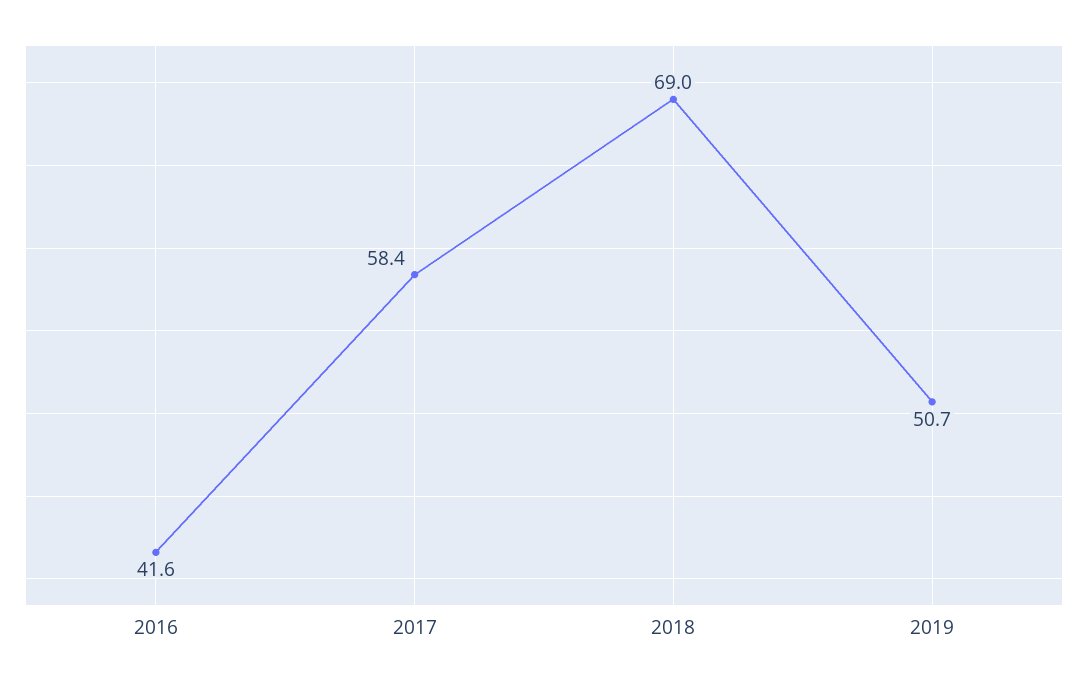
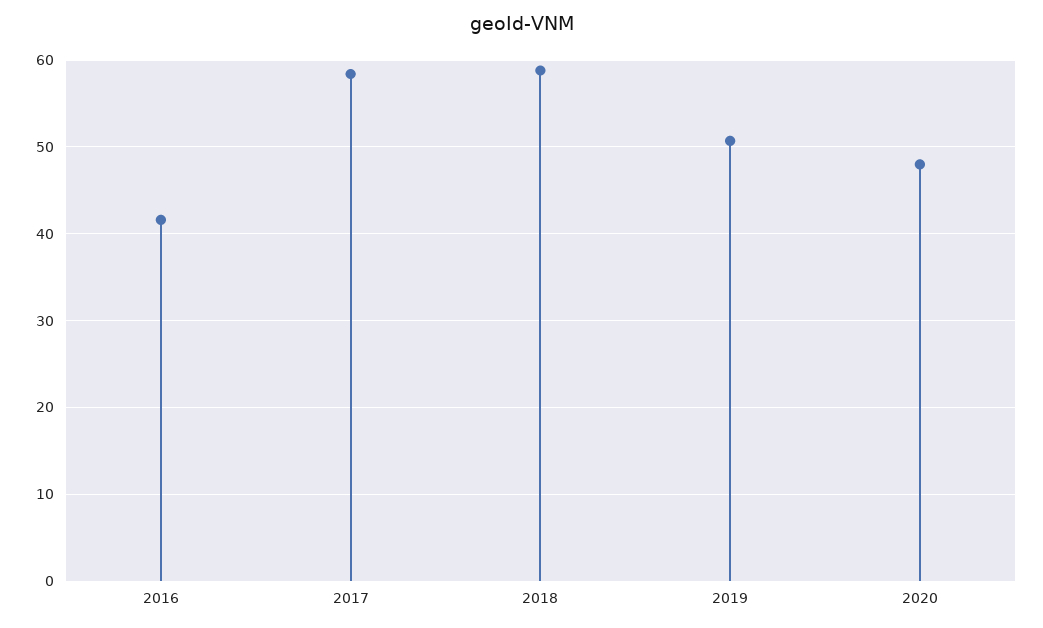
2018: 69 -> 59
2020: none -> 48

